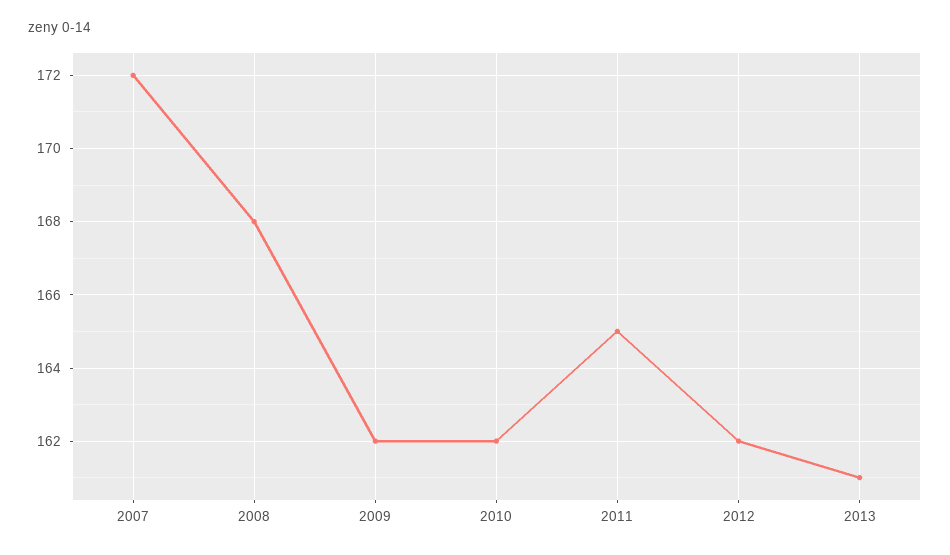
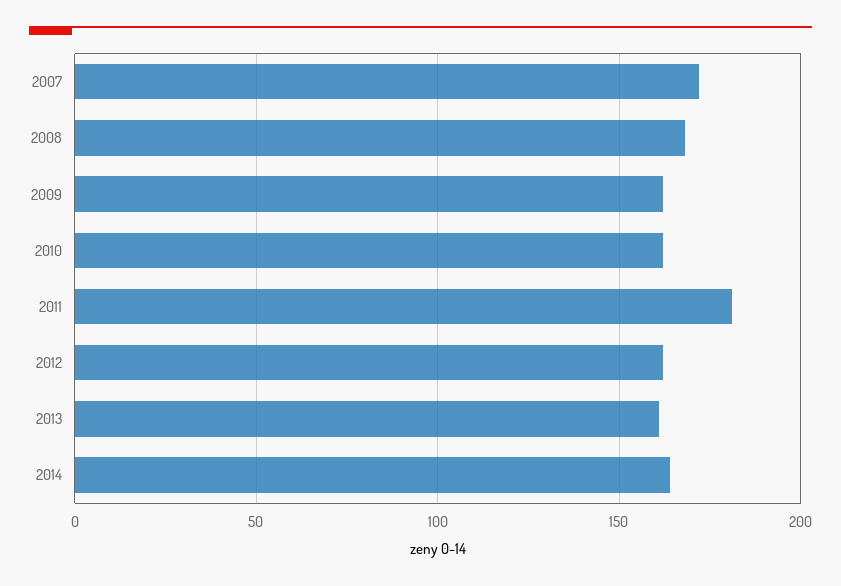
2011: 165 -> 180
2014: none -> 165

